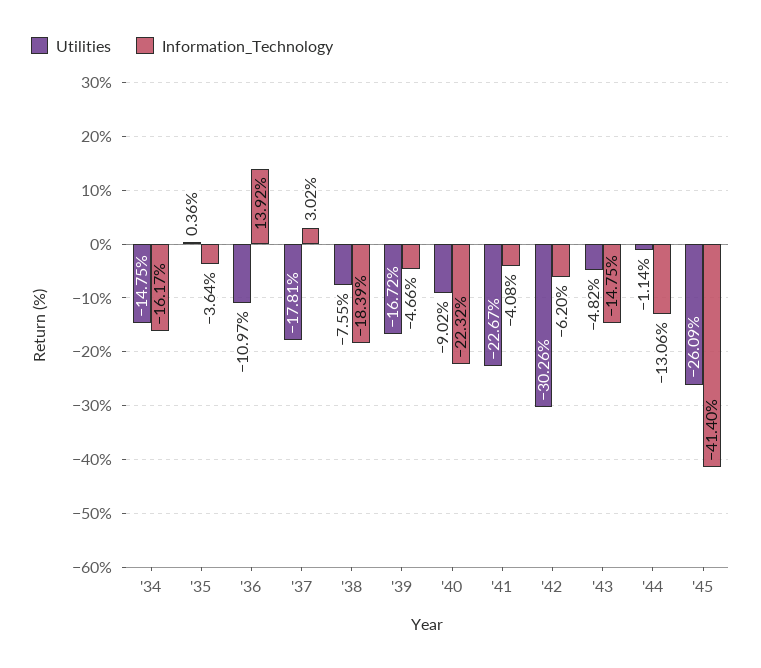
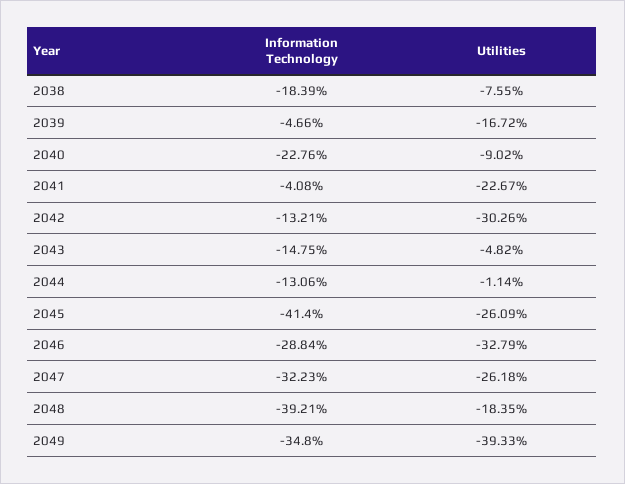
Utilities, '34: -14.75 -> none
Information_Technology, '34: -16.17 -> none
Utilities, '35: 0.36 -> none
Information_Technology, '35: -3.64 -> none
Utilities, '36: -10.97 -> none
Information_Technology, '36: 13.92 -> none
Utilities, '37: -17.81 -> none
Information_Technology, '37: 3.02 -> none
Information_Technology, '40: -22.32 -> -22.76
Information_Technology, '42: -6.2 -> -13.21
Information_Technology, 2046: none -> -28.84
Utilities, 2046: none -> -32.79
Information_Technology, 2047: none -> -32.23
Utilities, 2047: none -> -26.18
Information_Technology, 2048: none -> -39.21
Utilities, 2048: none -> -18.35
Information_Technology, 2049: none -> -34.8
Utilities, 2049: none -> -39.33

